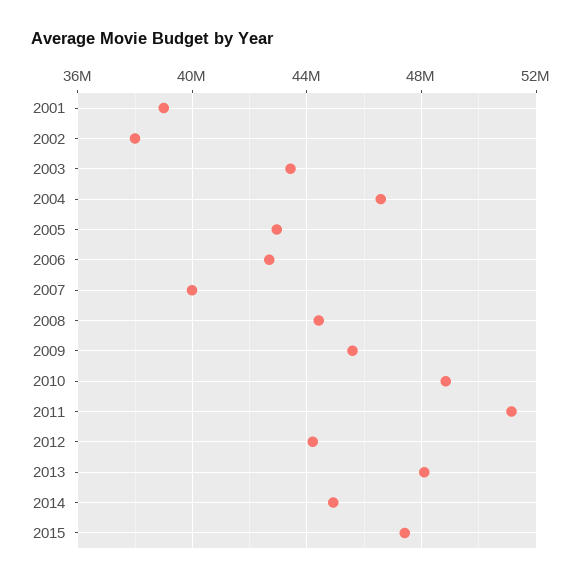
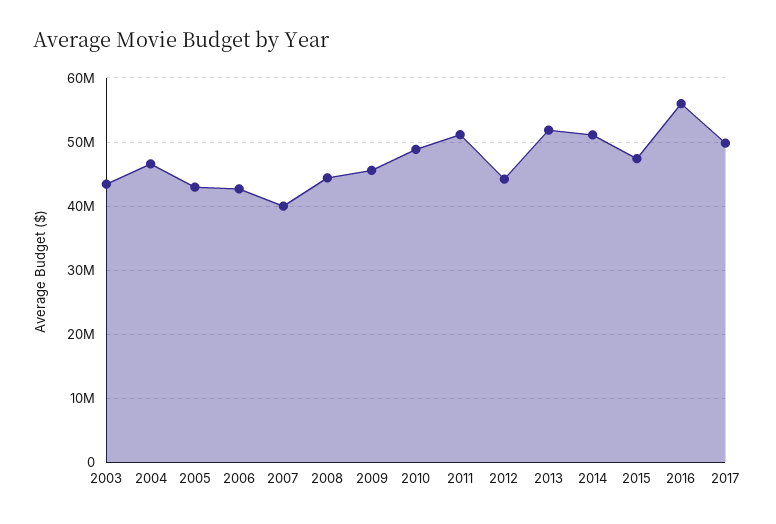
2001: 39000000 -> none
2002: 38000000 -> none
2013: 48000000 -> 52000000
2014: 45000000 -> 51000000
2016: none -> 56000000
2017: none -> 50000000

